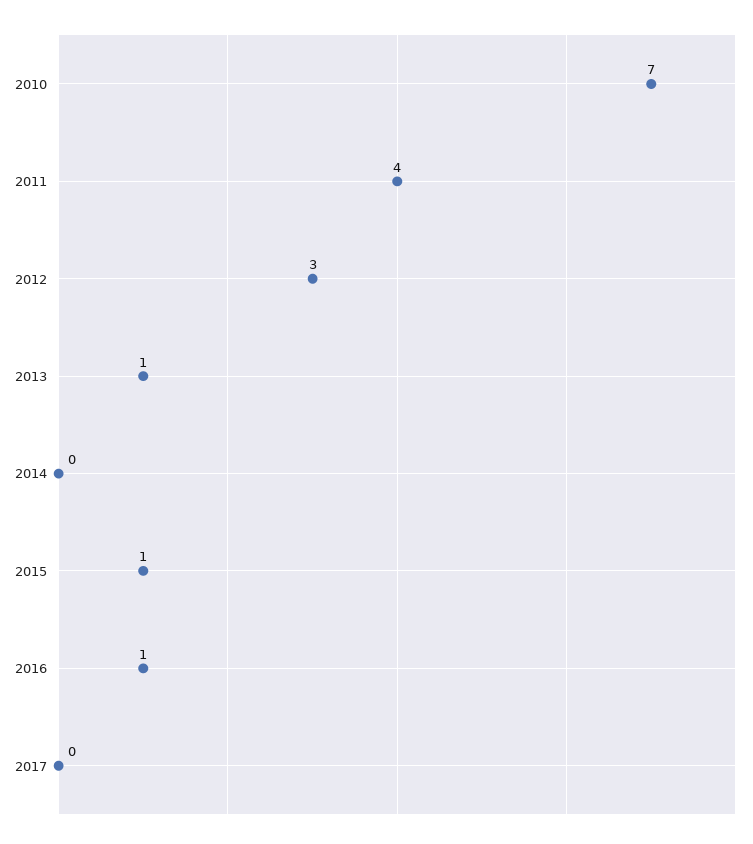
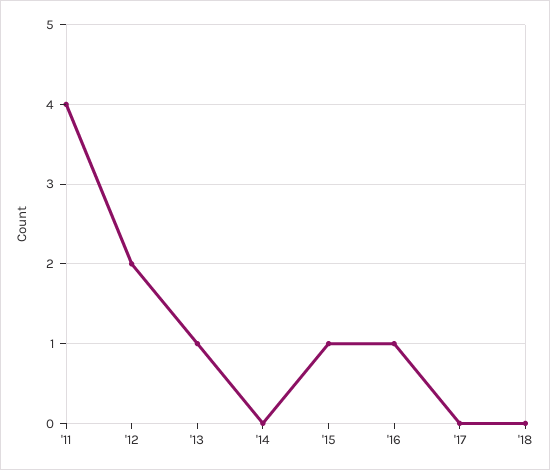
2010: 7 -> none
2012: 3 -> 2
'18: none -> 0

